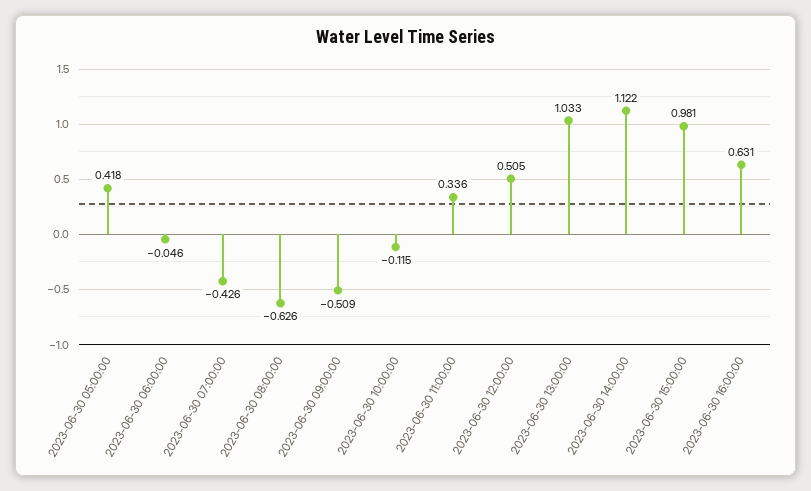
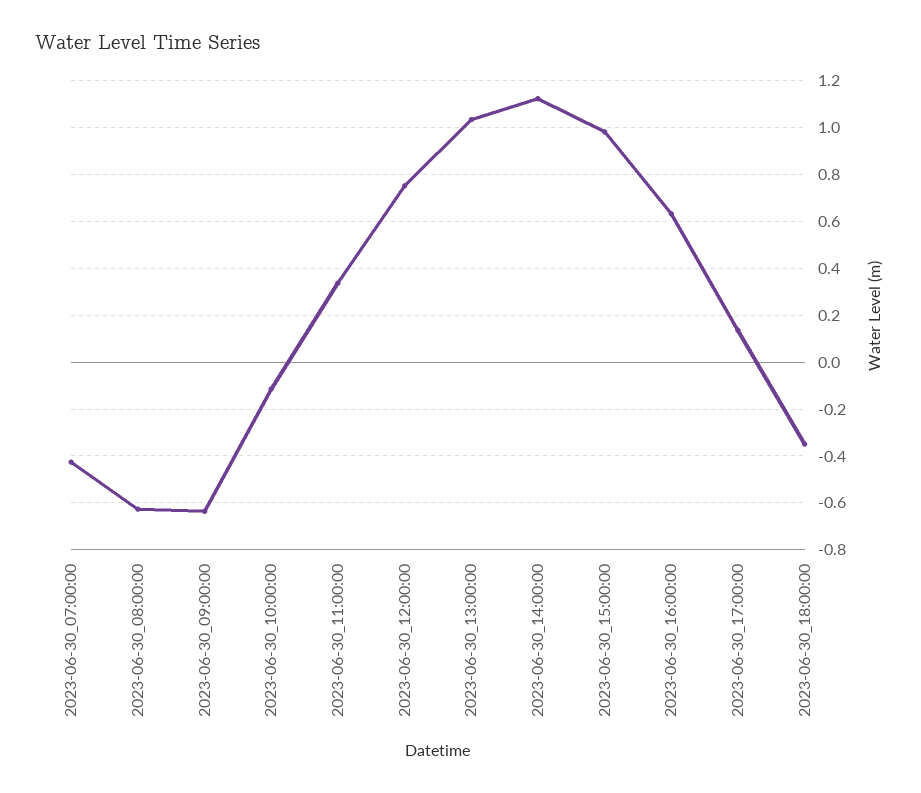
2023-06-30 05:00:00: 0.418 -> none
2023-06-30 06:00:00: -0.046 -> none
2023-06-30 09:00:00: -0.509 -> -0.65
2023-06-30 12:00:00: 0.505 -> 0.75
2023-06-30_17:00:00: none -> 0.15
2023-06-30_18:00:00: none -> -0.35

